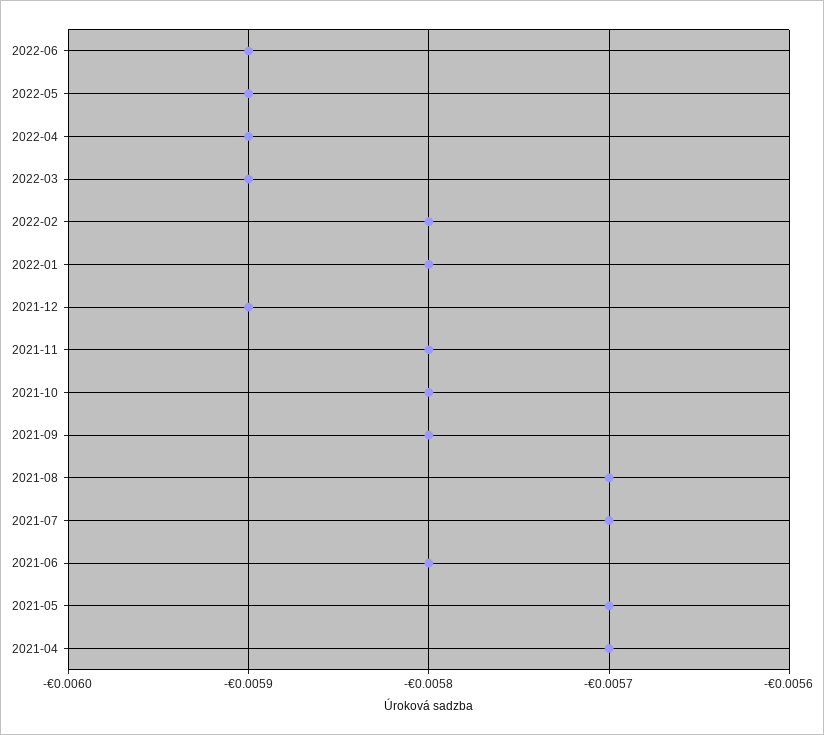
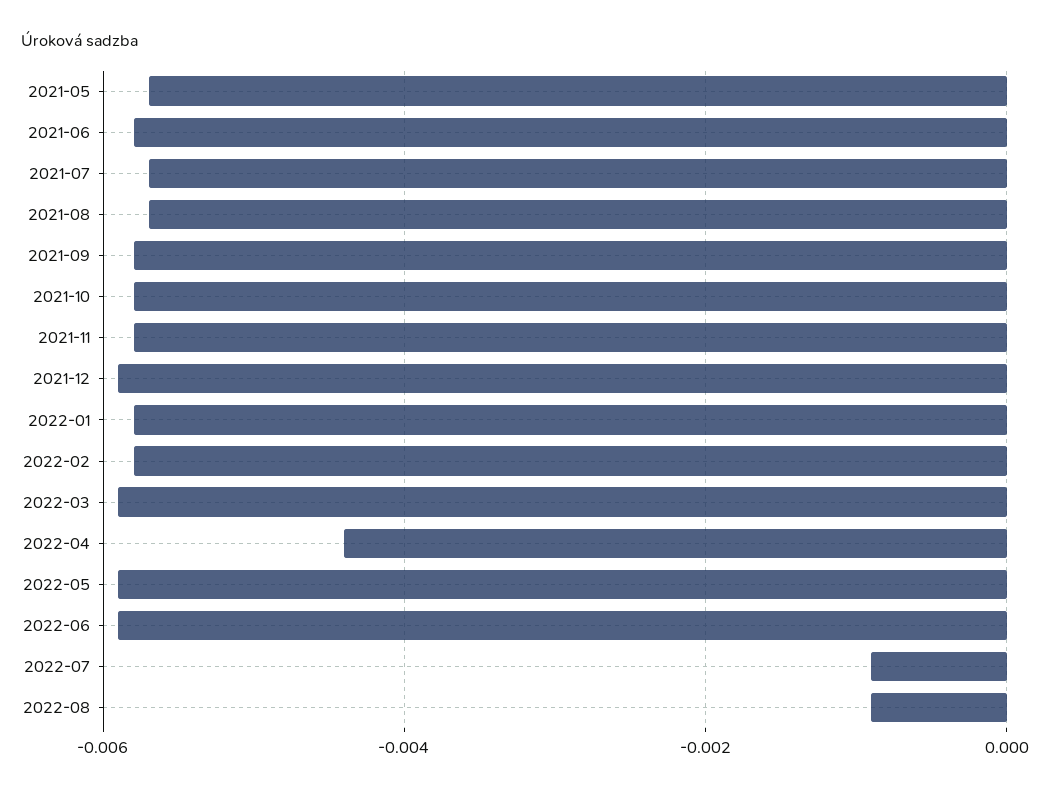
2022-04: -0.0059 -> -0.0045
2021-04: -0.0057 -> none
2022-07: none -> -0.001
2022-08: none -> -0.001

